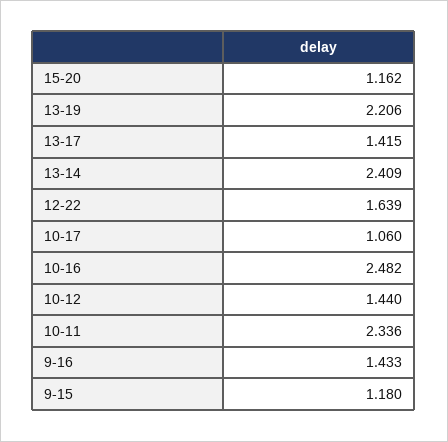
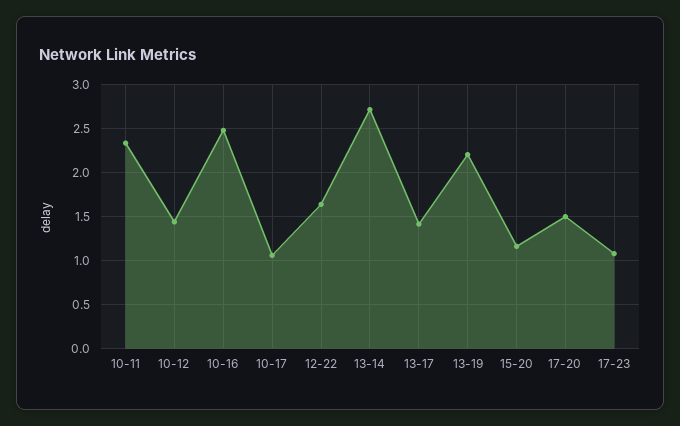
13-14: 2.409 -> 2.7
9-16: 1.433 -> none
9-15: 1.18 -> none
17-20: none -> 1.5
17-23: none -> 1.1

